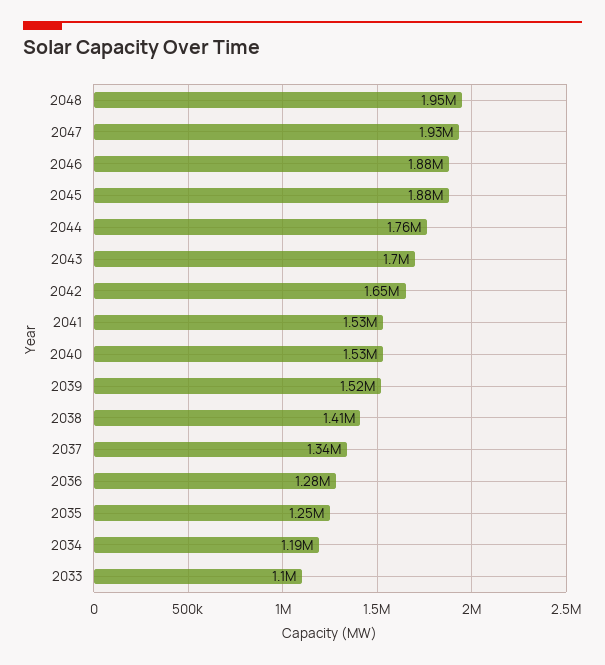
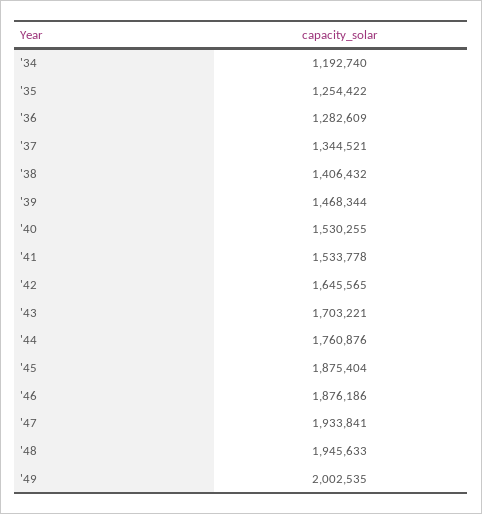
2039: 1520000 -> 1468344
2033: 1100000 -> none
'49: none -> 2002535

